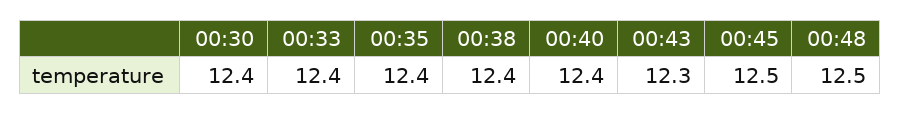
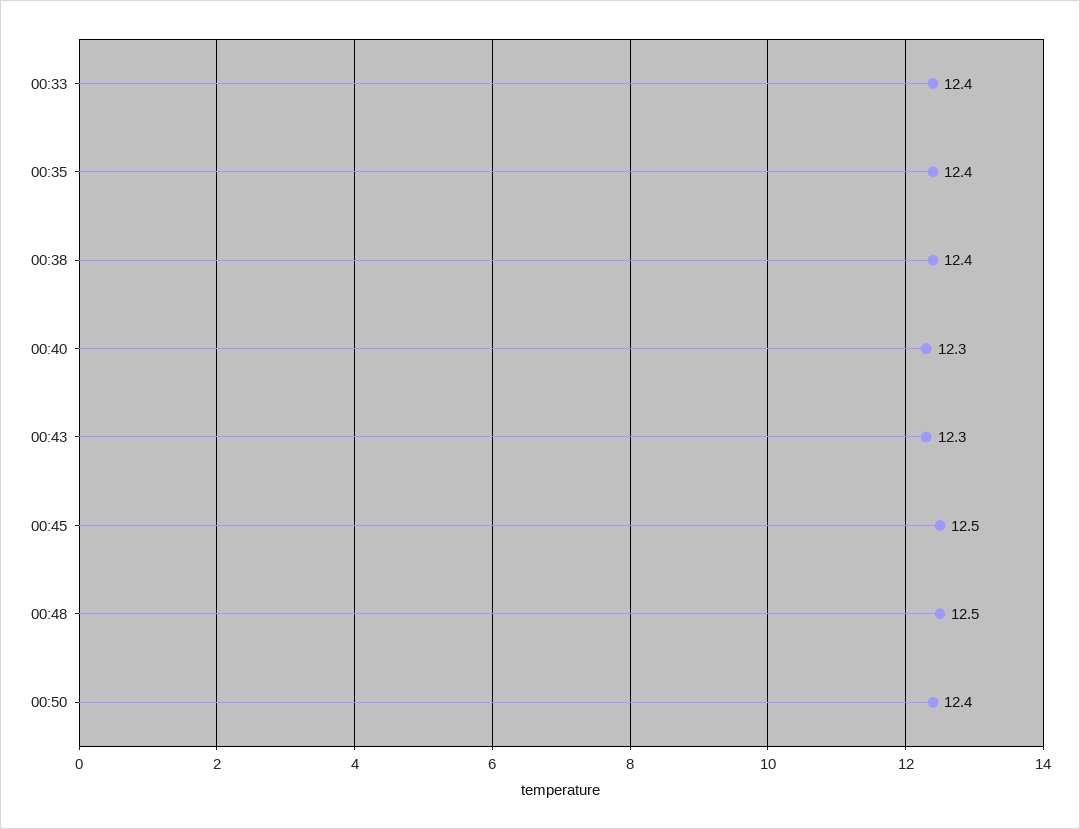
00:30: 12.4 -> none
00:40: 12.4 -> 12.3
00:50: none -> 12.4

